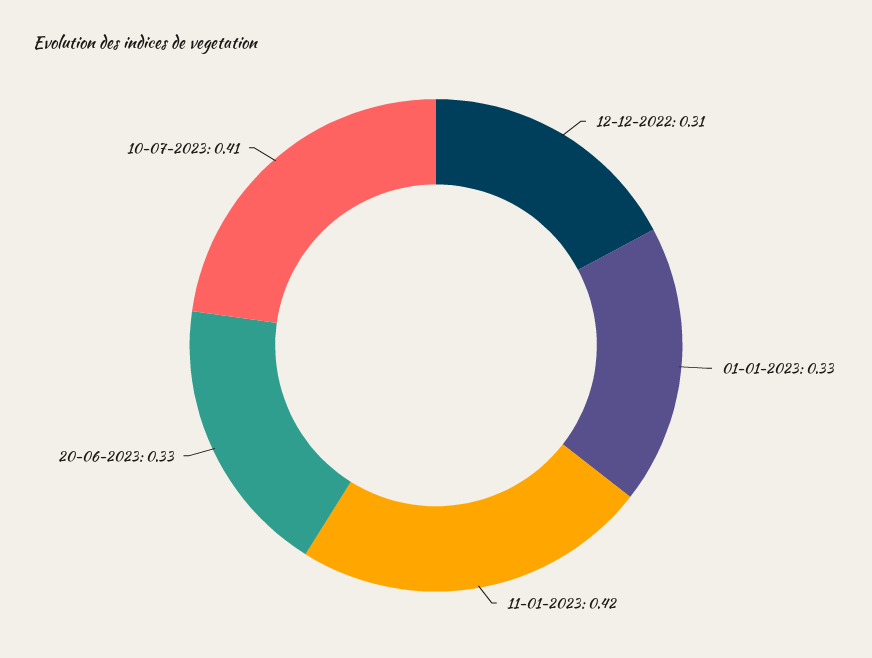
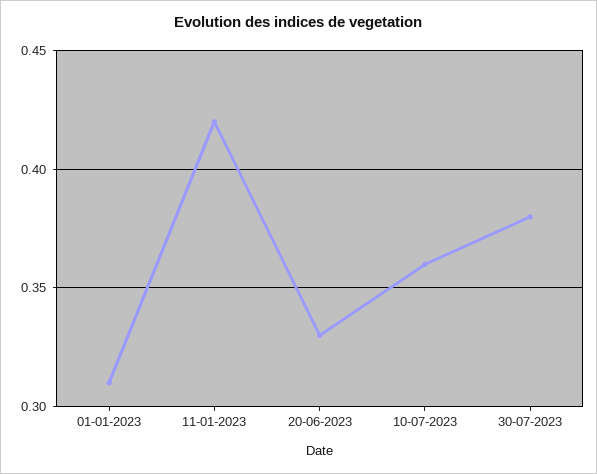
12-12-2022: 0.31 -> none
01-01-2023: 0.33 -> 0.31
10-07-2023: 0.41 -> 0.36
30-07-2023: none -> 0.38

